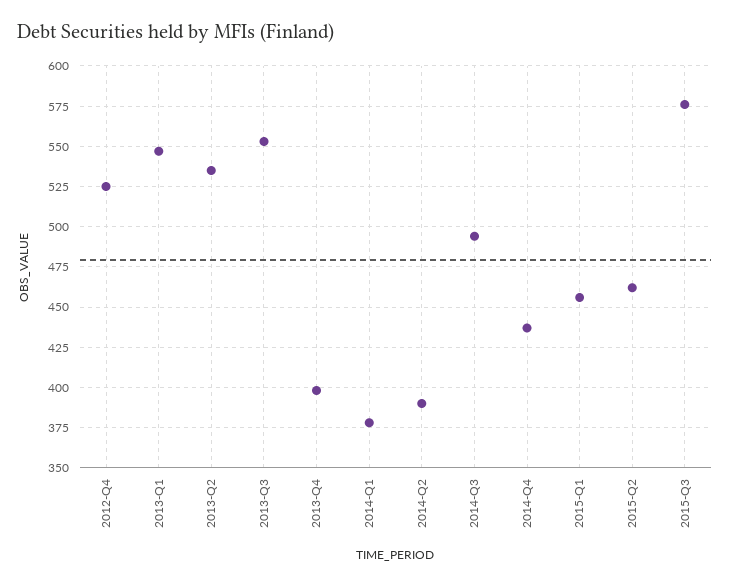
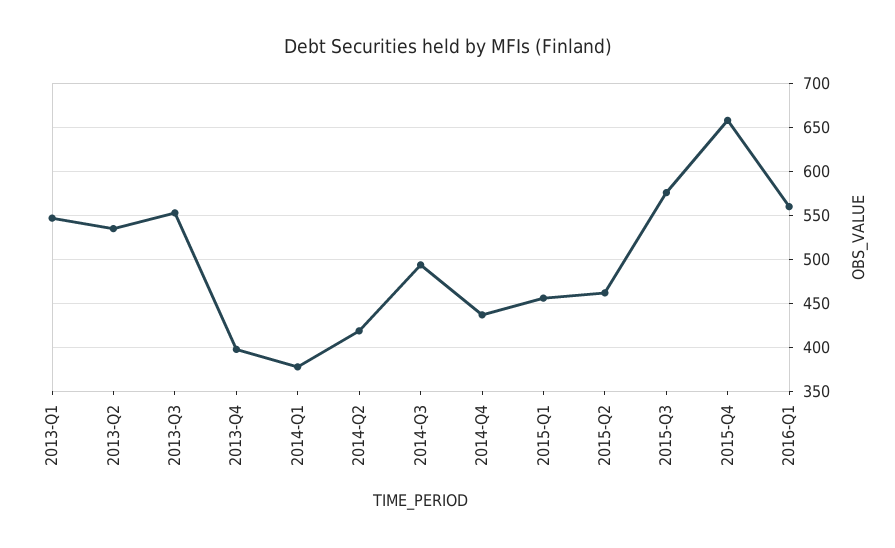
2012-Q4: 525 -> none
2014-Q2: 390 -> 420
2015-Q4: none -> 660
2016-Q1: none -> 560

